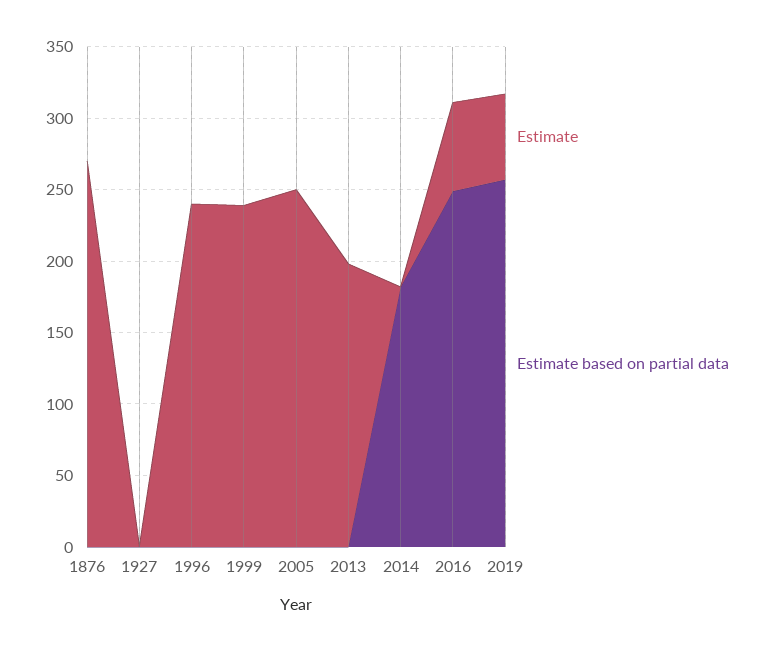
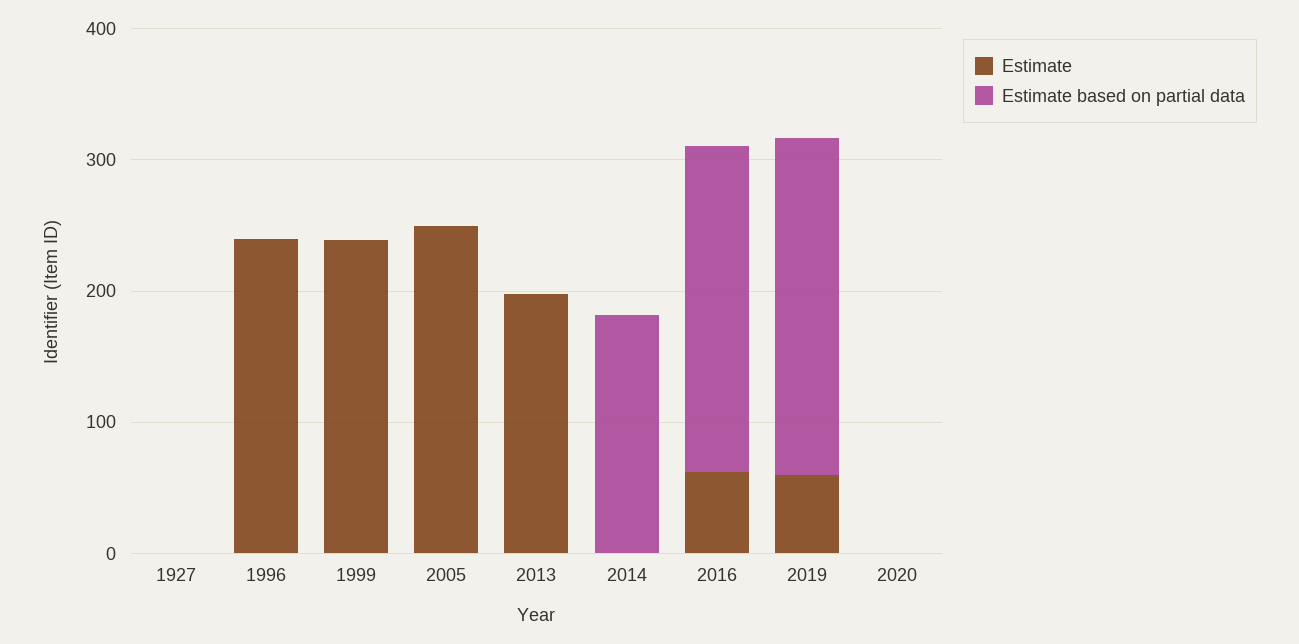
Estimate, 1876: 270 -> none
Estimate based on partial data, 1876: 0 -> none
Estimate, 2020: none -> 0
Estimate based on partial data, 2020: none -> 0

